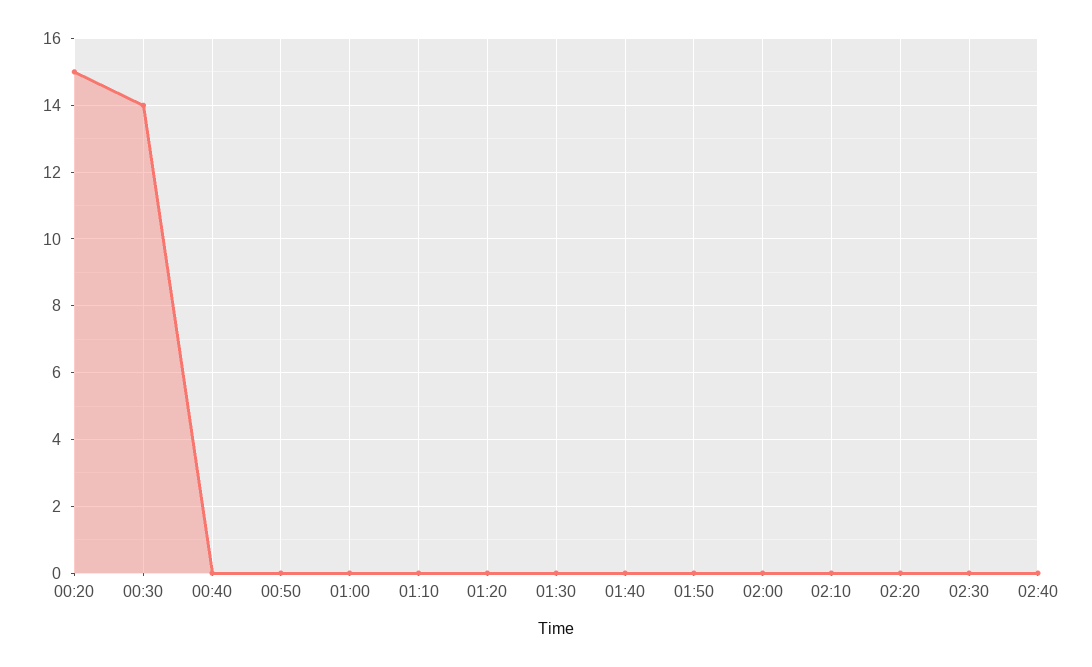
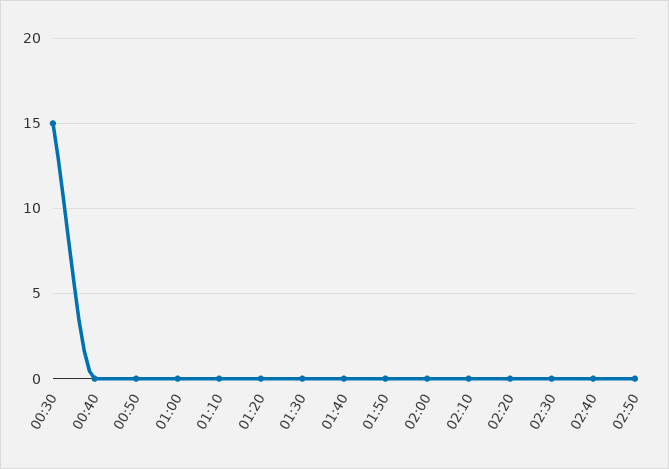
00:20: 15 -> none
00:30: 14 -> 15
02:50: none -> 0

